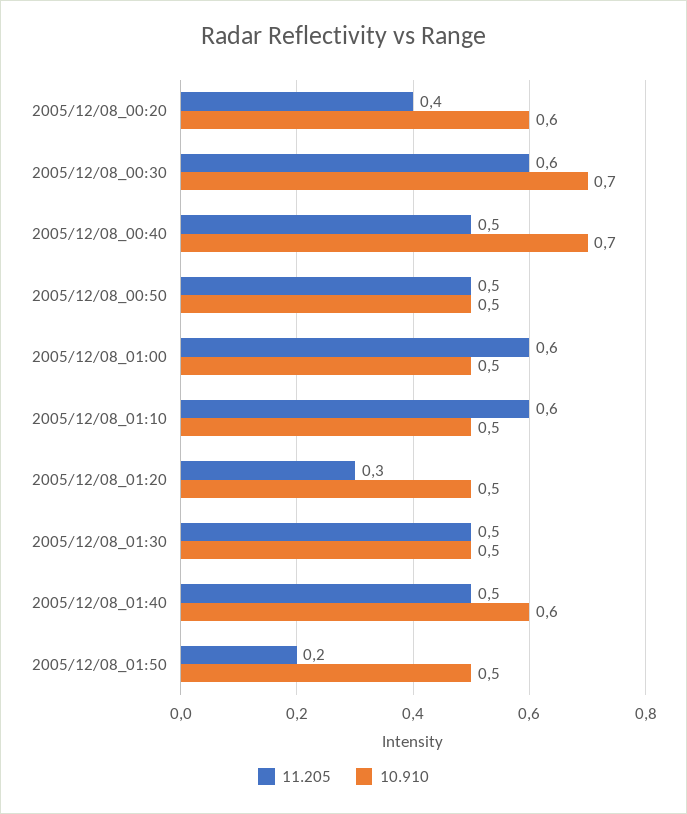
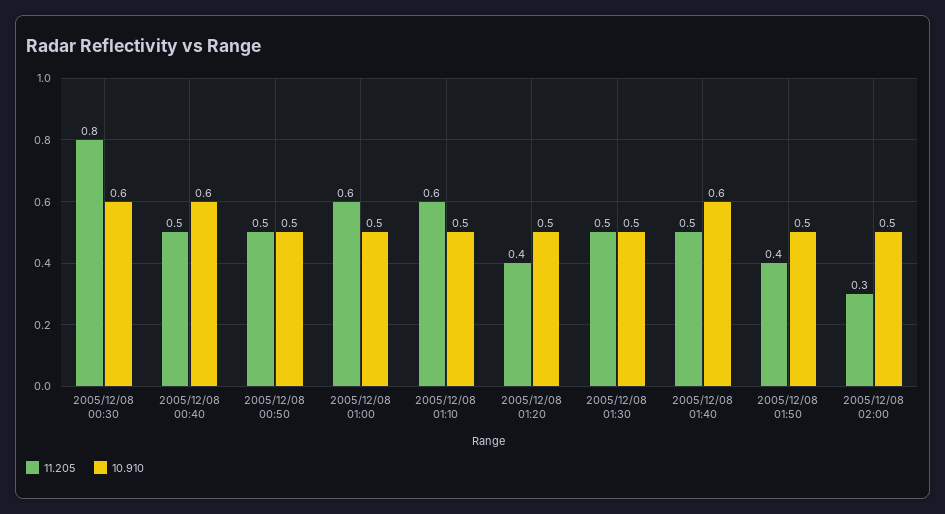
11.205, 2005/12/08_00:20: 0.4 -> none
10.910, 2005/12/08_00:20: 0.6 -> none
11.205, 2005/12/08_00:30: 0.6 -> 0.8
10.910, 2005/12/08_00:30: 0.7 -> 0.6
10.910, 2005/12/08_00:40: 0.7 -> 0.6
11.205, 2005/12/08_01:20: 0.3 -> 0.4
11.205, 2005/12/08_01:50: 0.2 -> 0.4
11.205, 2005/12/08 02:00: none -> 0.3
10.910, 2005/12/08 02:00: none -> 0.5

